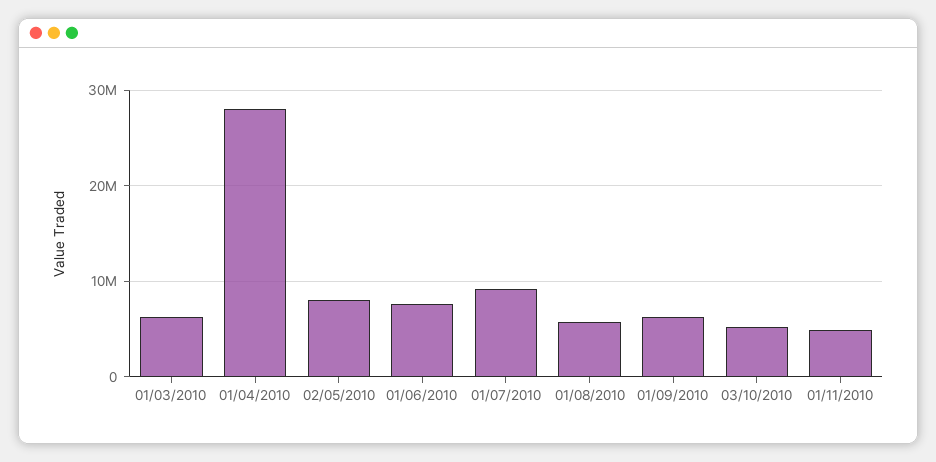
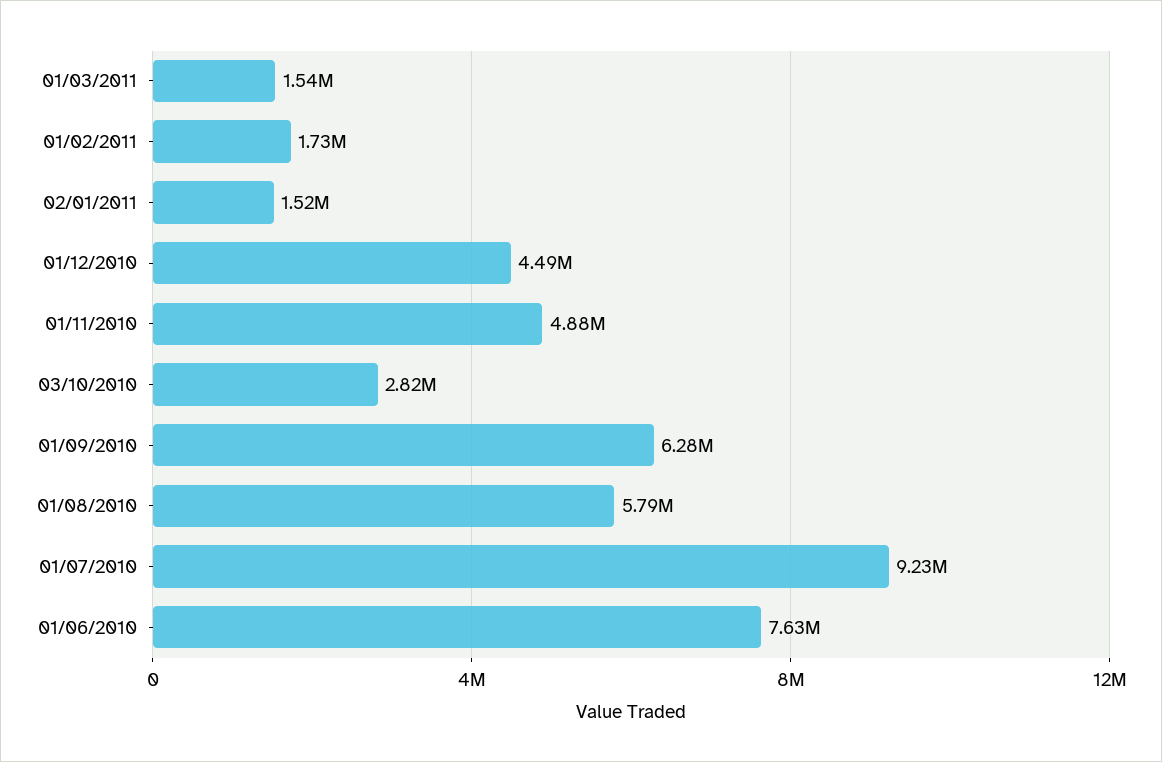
01/03/2010: 6000000 -> none
01/04/2010: 28000000 -> none
02/05/2010: 8000000 -> none
03/10/2010: 5000000 -> 2820000
01/03/2011: none -> 1540000
01/02/2011: none -> 1730000
02/01/2011: none -> 1520000
01/12/2010: none -> 4490000

